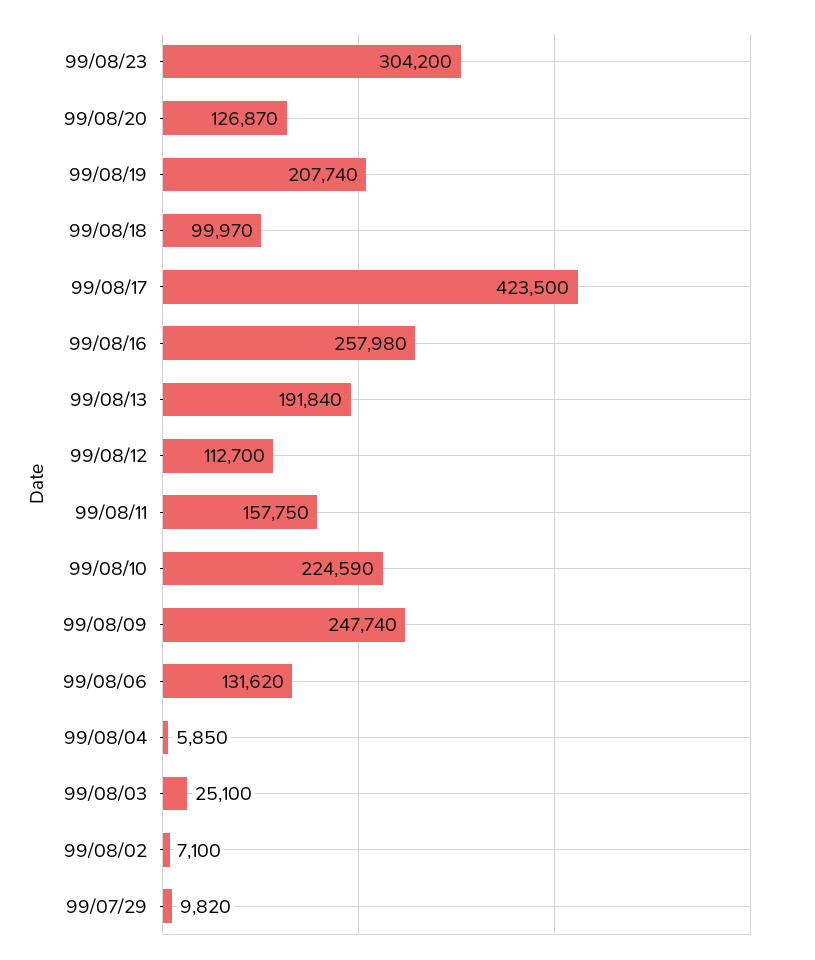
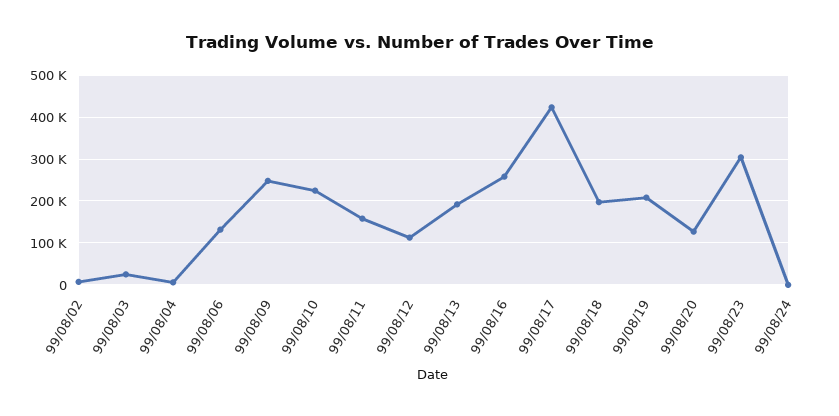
99/08/18: 99970 -> 200000
99/07/29: 9820 -> none
99/08/24: none -> 0

